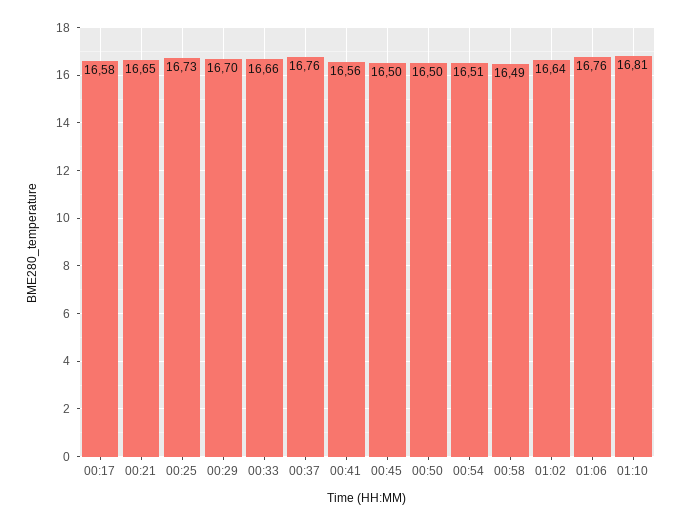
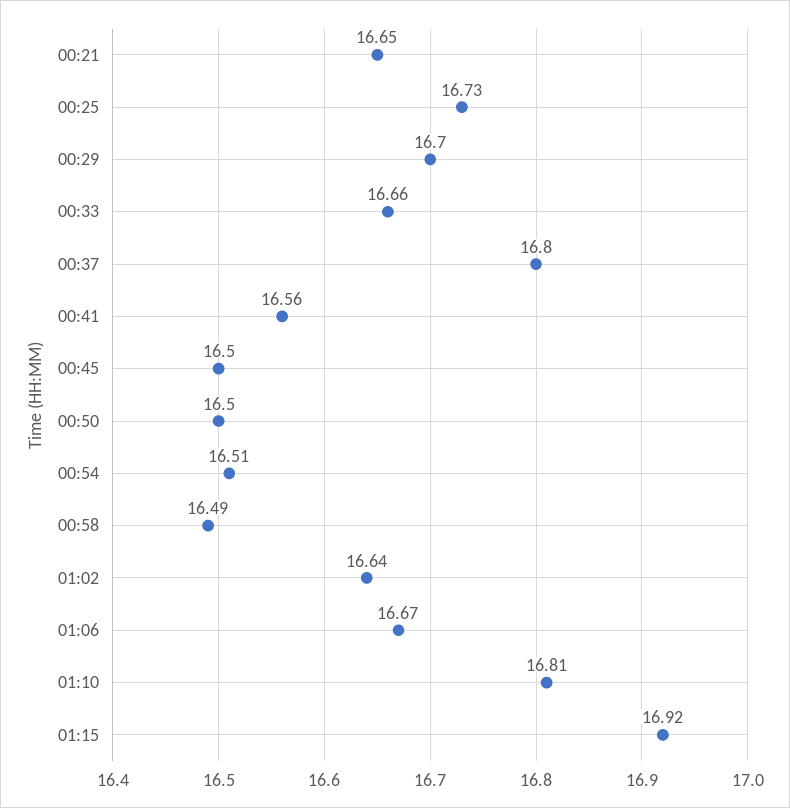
00:17: 16.58 -> none
00:37: 16.76 -> 16.8
01:06: 16.76 -> 16.67
01:15: none -> 16.92

